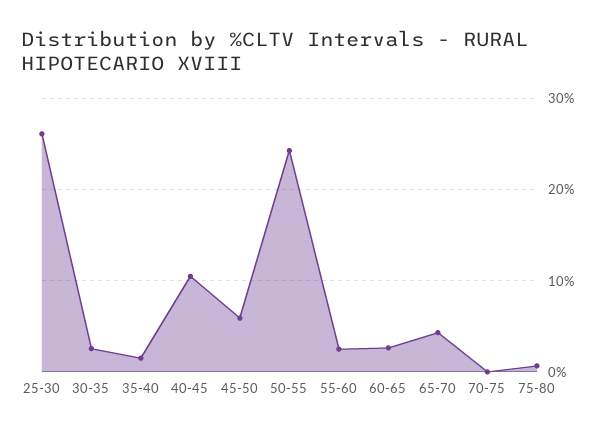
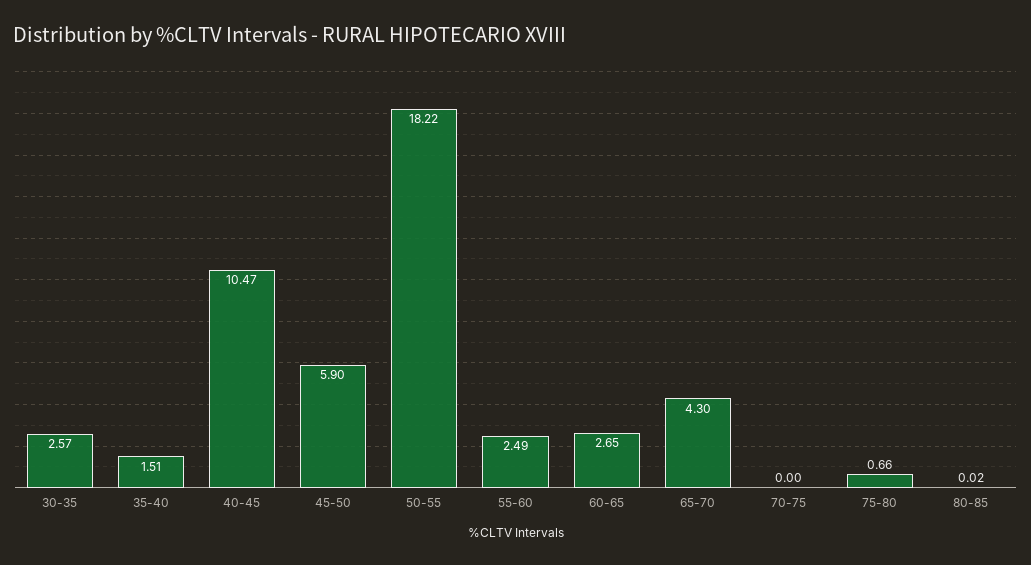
25-30: 26 -> none
50-55: 24 -> 18.22
80-85: none -> 0.02

